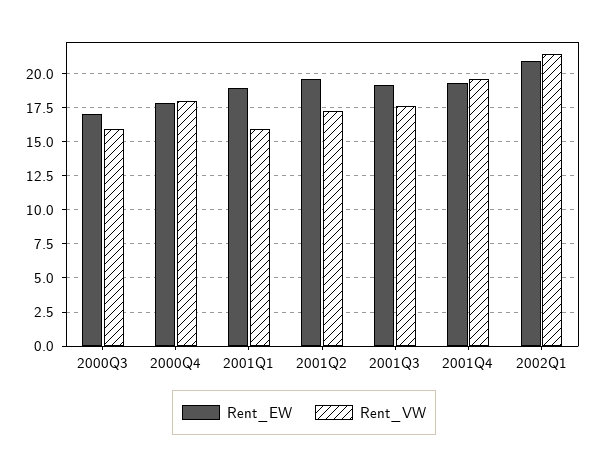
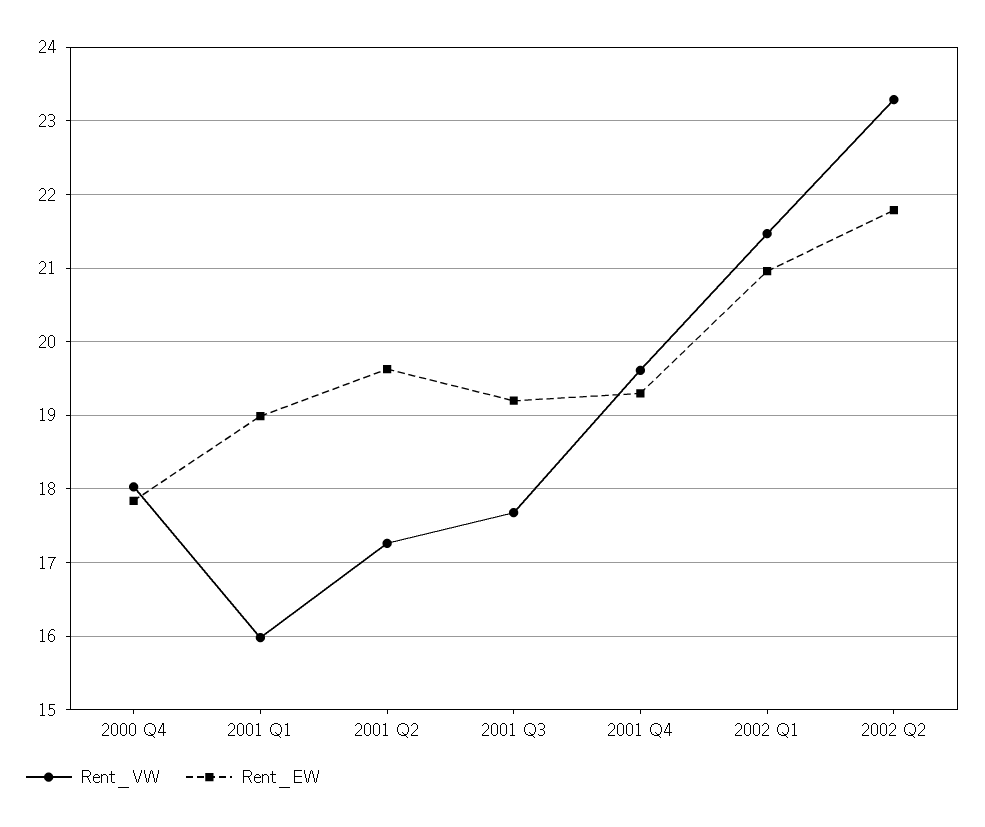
Rent_EW, 2000Q3: 17 -> none
Rent_VW, 2000Q3: 16 -> none
Rent_VW, 2002 Q2: none -> 23.3
Rent_EW, 2002 Q2: none -> 21.8

